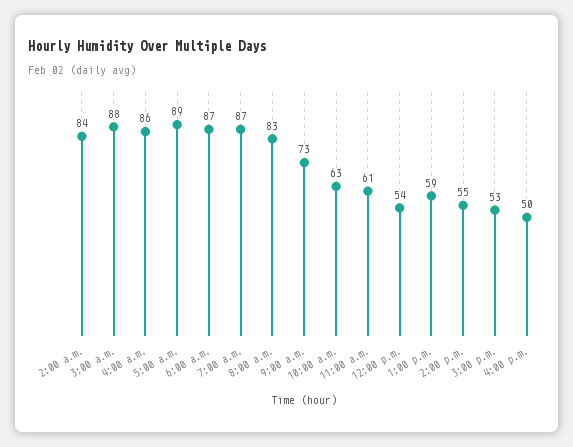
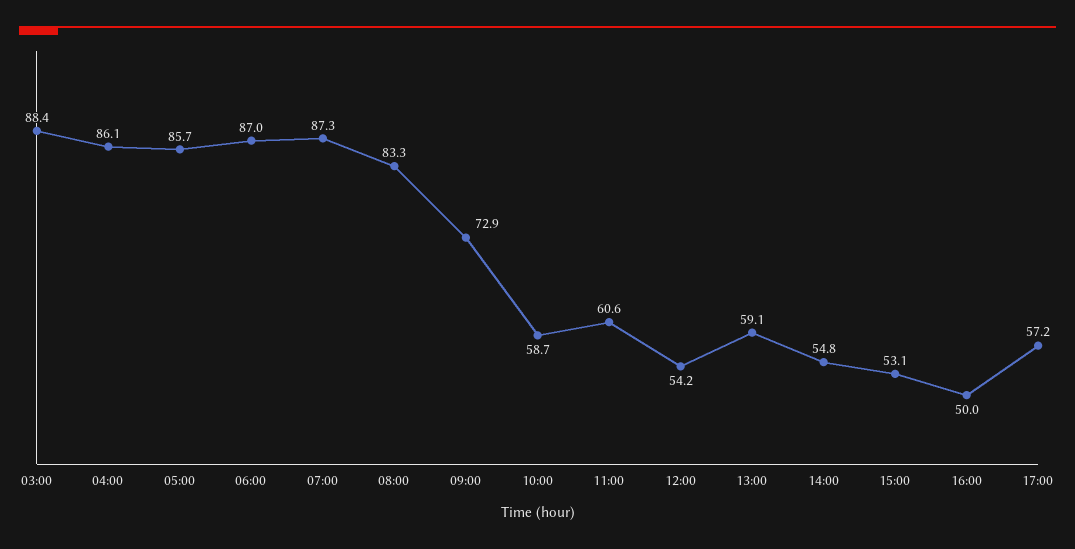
2:00 a.m.: 84 -> none
5:00 a.m.: 89 -> 85.7
10:00 a.m.: 63 -> 58.7
17:00: none -> 57.2

